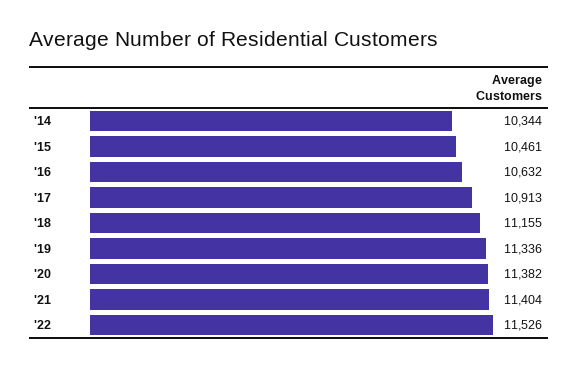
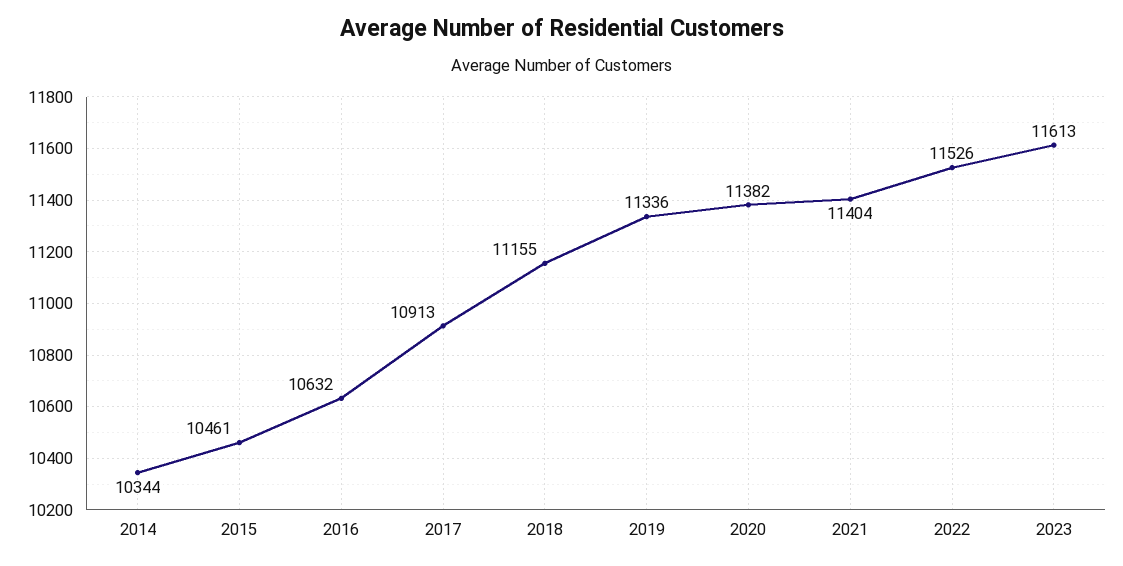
2023: none -> 11613

